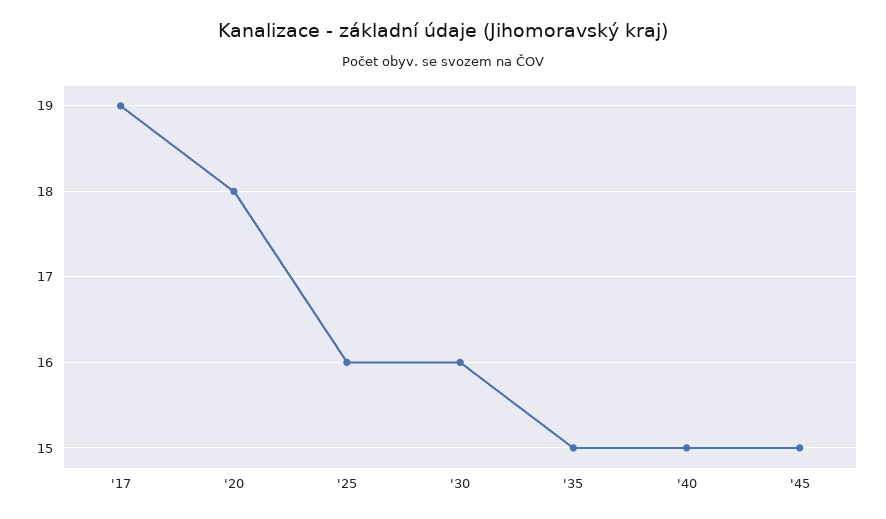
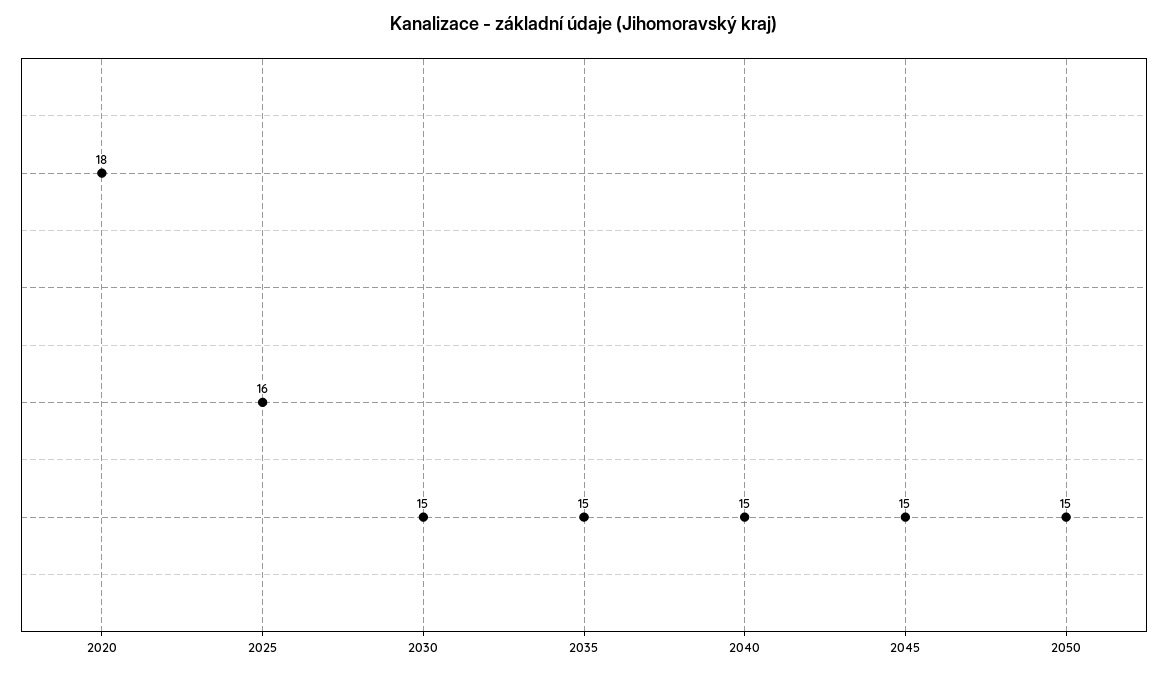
'17: 19 -> none
'30: 16 -> 15
2050: none -> 15

